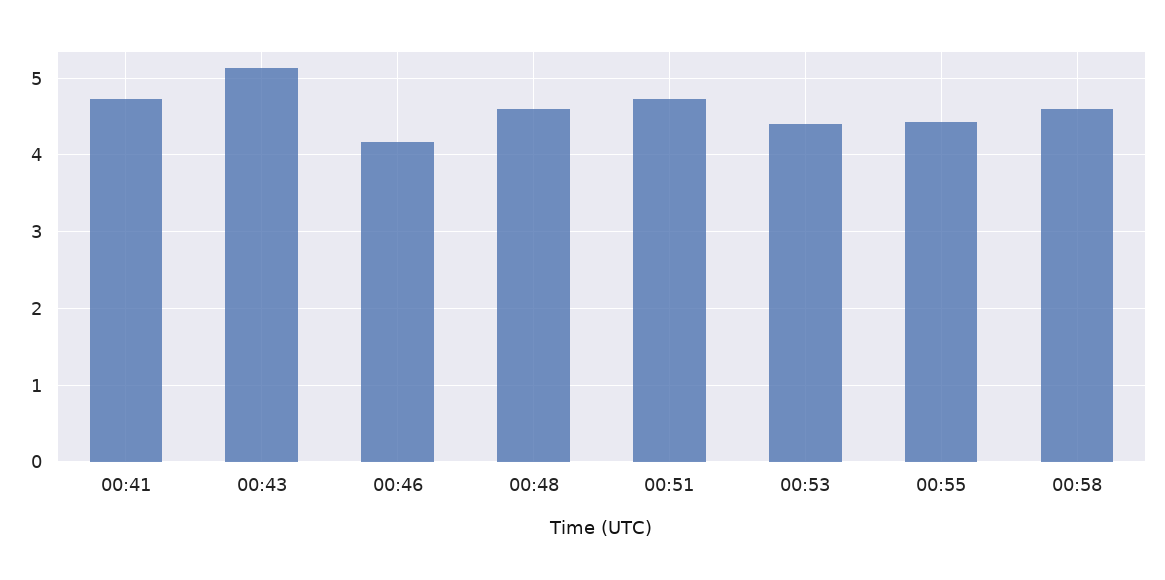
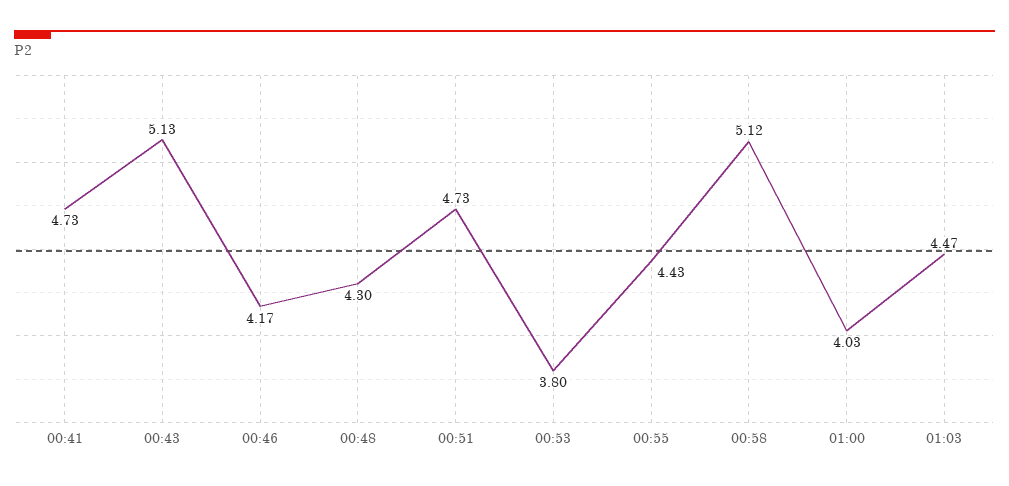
00:48: 4.6 -> 4.3
00:53: 4.4 -> 3.8
00:58: 4.6 -> 5.12
01:00: none -> 4.03
01:03: none -> 4.47

